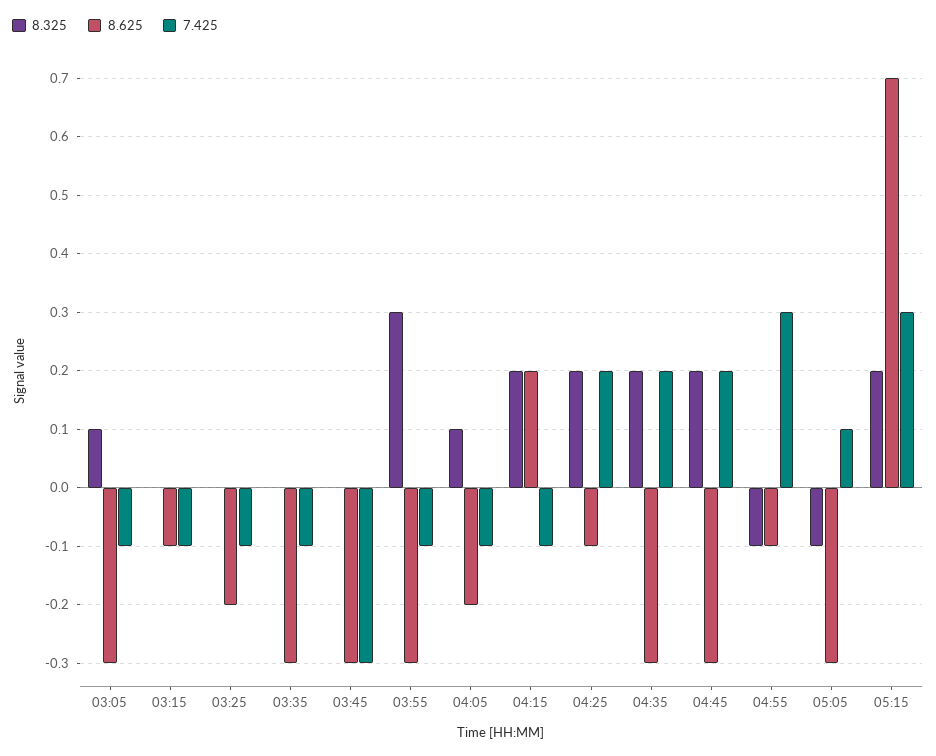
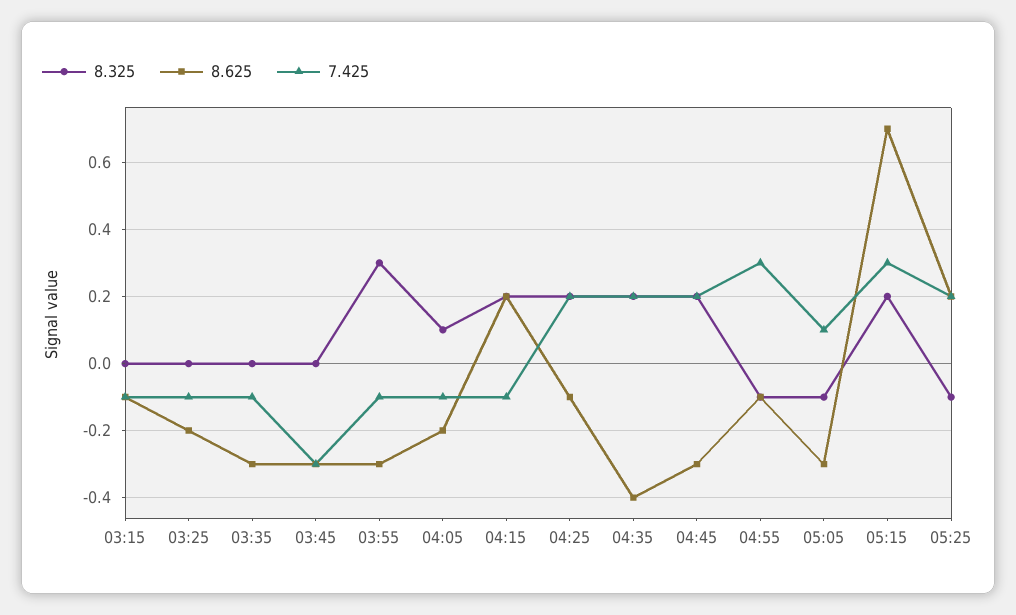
8.325, 03:05: 0.1 -> none
8.625, 03:05: -0.3 -> none
7.425, 03:05: -0.1 -> none
8.625, 04:35: -0.3 -> -0.4
8.325, 05:25: none -> -0.1
8.625, 05:25: none -> 0.2
7.425, 05:25: none -> 0.2

